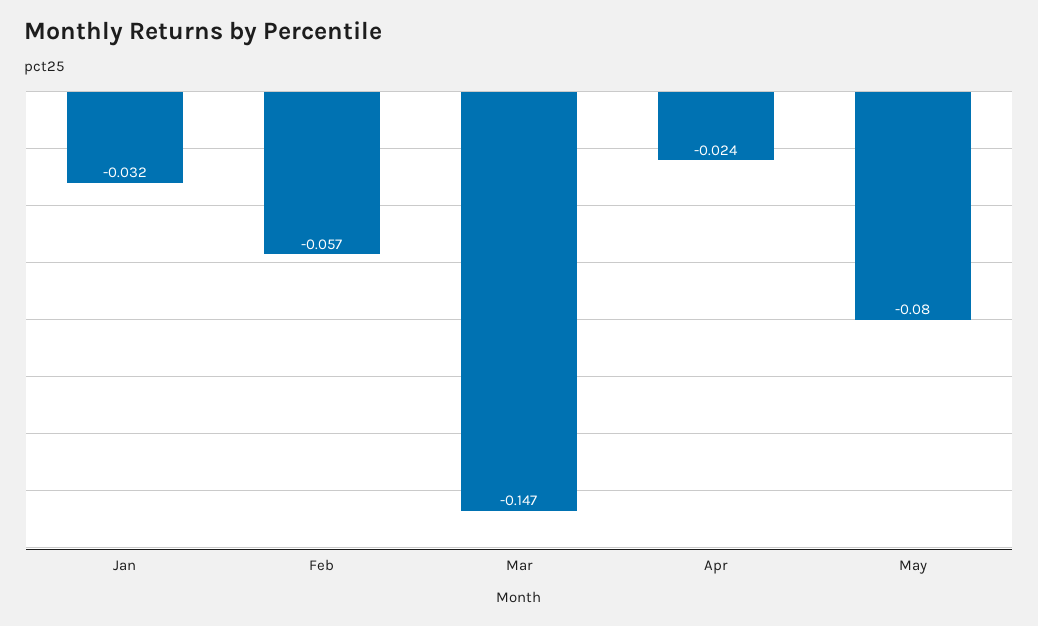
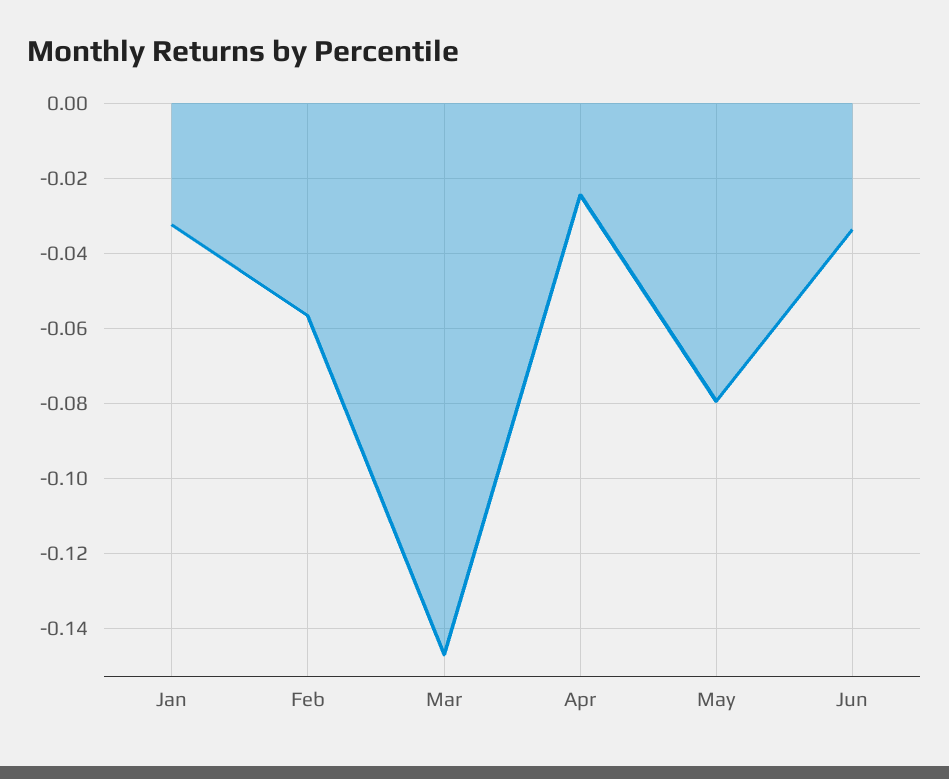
Jun: none -> -0.034

